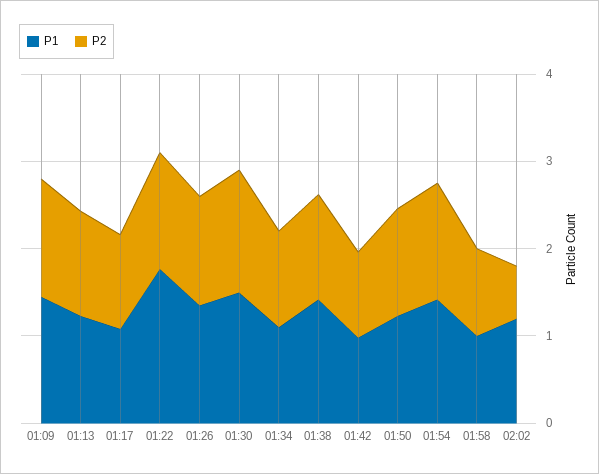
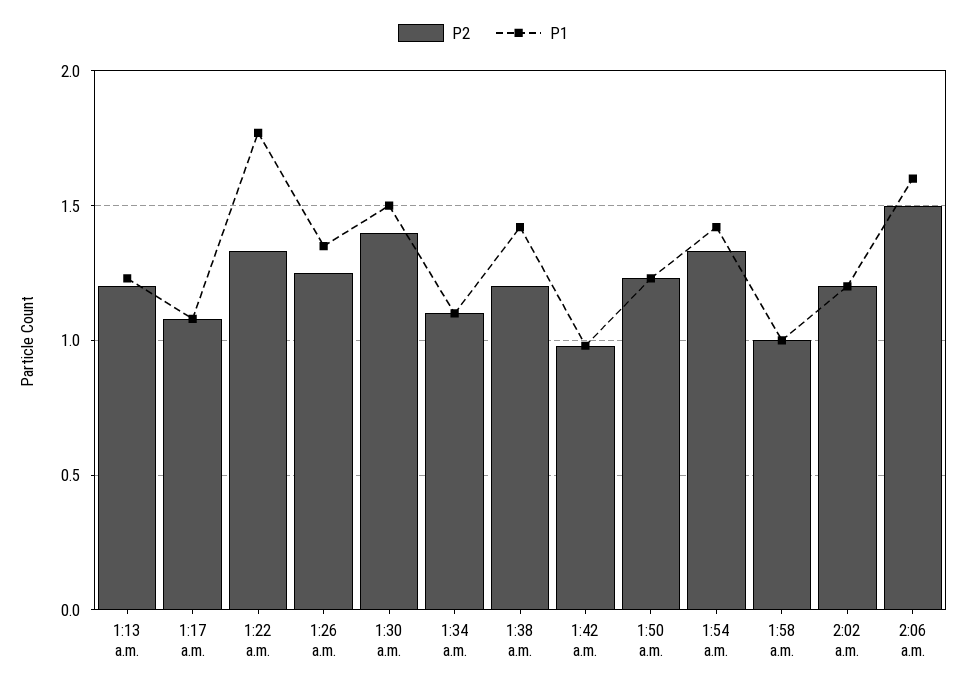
P1, 01:09: 1.4 -> none
P2, 01:09: 1.4 -> none
P2, 02:02: 0.6 -> 1.2
P2, 2:06 a.m.: none -> 1.5
P1, 2:06 a.m.: none -> 1.6

